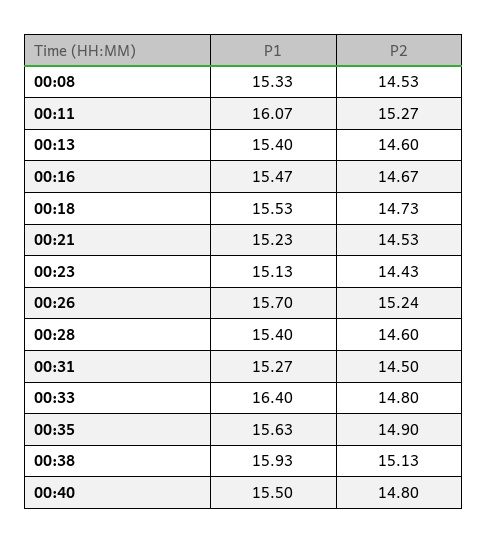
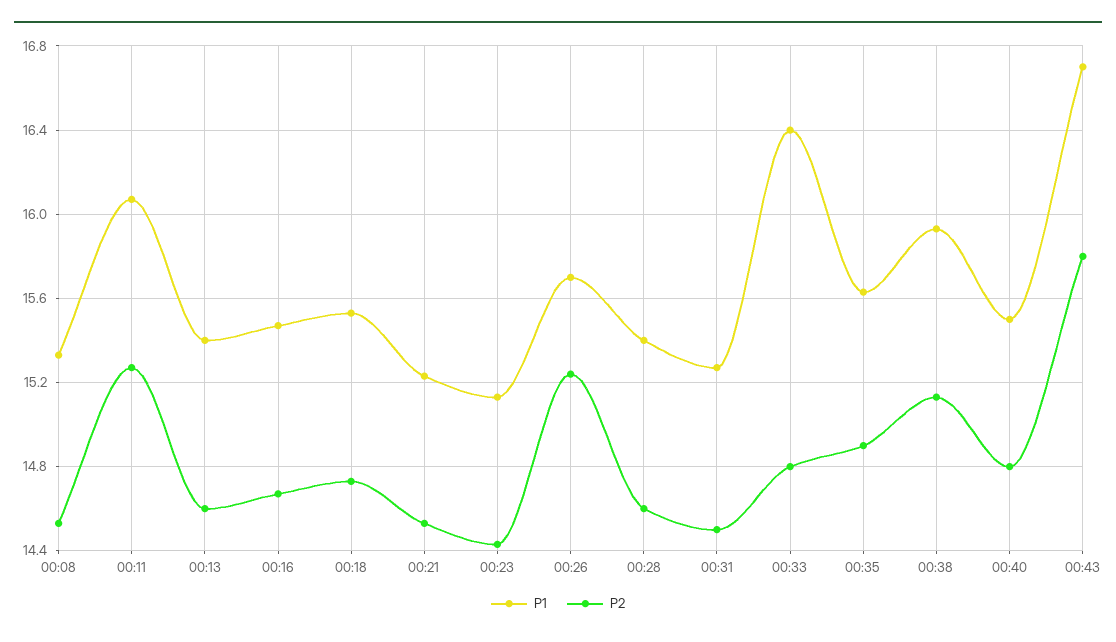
P1, 00:43: none -> 16.7
P2, 00:43: none -> 15.8

